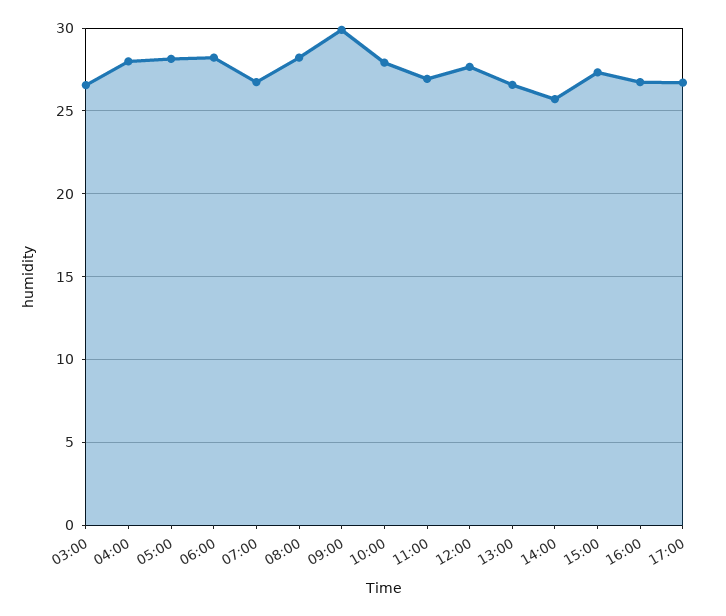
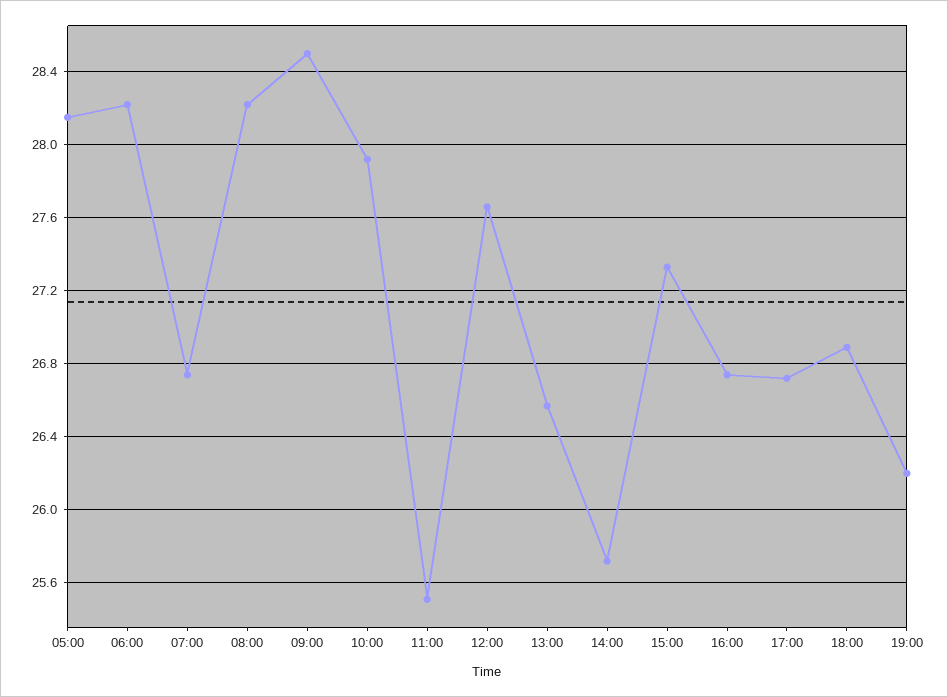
03:00: 26.5 -> none
04:00: 28 -> none
09:00: 30 -> 28.5
11:00: 27 -> 25.5
18:00: none -> 26.9
19:00: none -> 26.2

